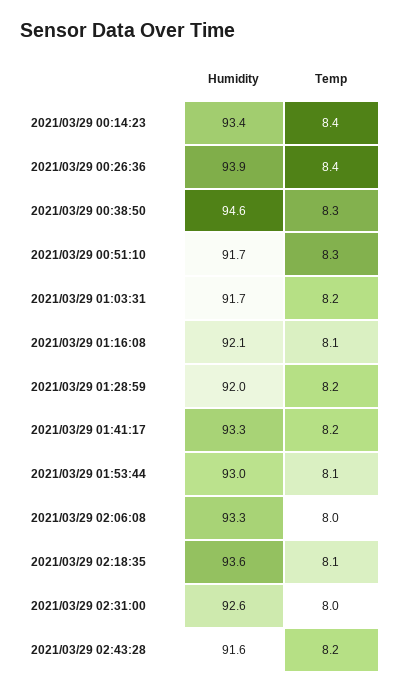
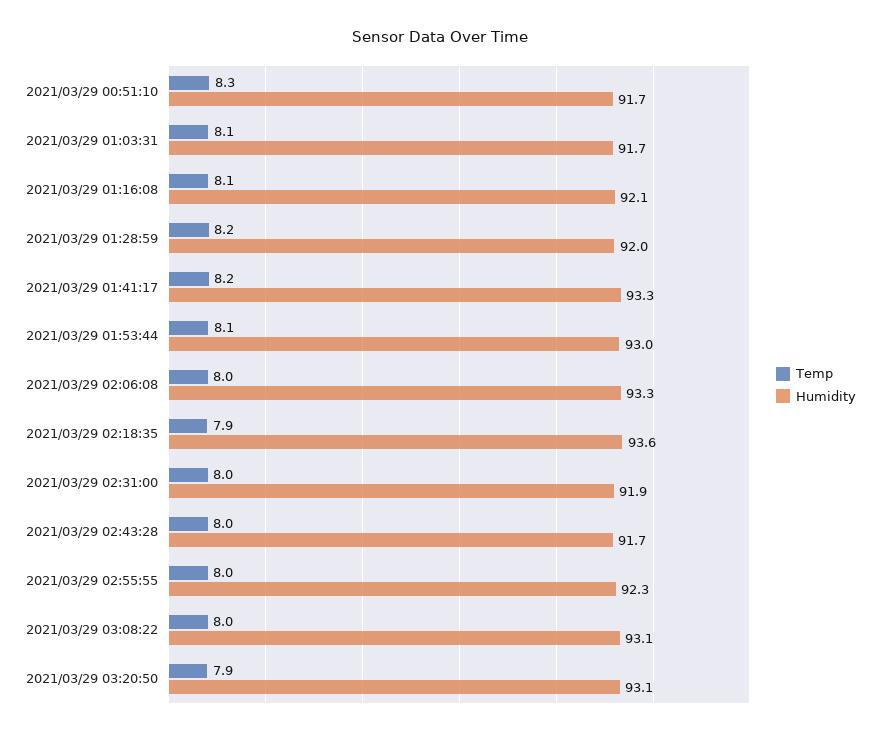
Humidity, 2021/03/29 00:14:23: 93.4 -> none
Temp, 2021/03/29 00:14:23: 8.4 -> none
Humidity, 2021/03/29 00:26:36: 93.9 -> none
Temp, 2021/03/29 00:26:36: 8.4 -> none
Humidity, 2021/03/29 00:38:50: 94.6 -> none
Temp, 2021/03/29 00:38:50: 8.3 -> none
Temp, 2021/03/29 01:03:31: 8.2 -> 8.1
Temp, 2021/03/29 02:18:35: 8.1 -> 7.9
Humidity, 2021/03/29 02:31:00: 92.6 -> 91.9
Humidity, 2021/03/29 02:43:28: 91.6 -> 91.7
Temp, 2021/03/29 02:43:28: 8.2 -> 8
Temp, 2021/03/29 02:55:55: none -> 8
Humidity, 2021/03/29 02:55:55: none -> 92.3
Temp, 2021/03/29 03:08:22: none -> 8
Humidity, 2021/03/29 03:08:22: none -> 93.1
Temp, 2021/03/29 03:20:50: none -> 7.9
Humidity, 2021/03/29 03:20:50: none -> 93.1

